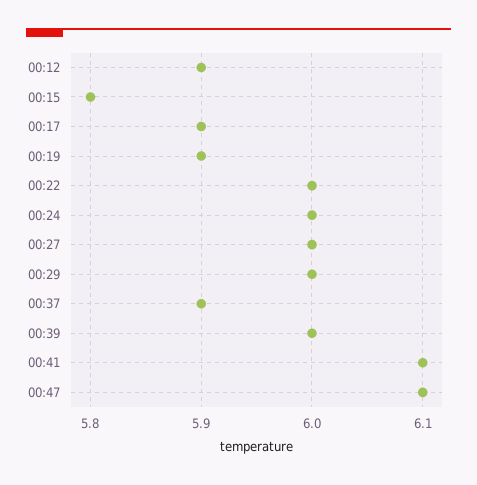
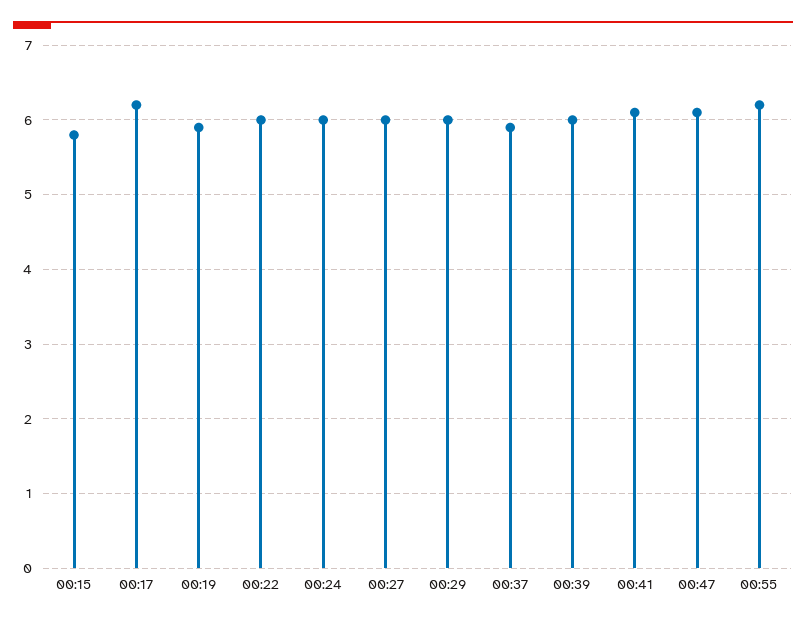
00:12: 5.9 -> none
00:17: 5.9 -> 6.2
00:55: none -> 6.2

